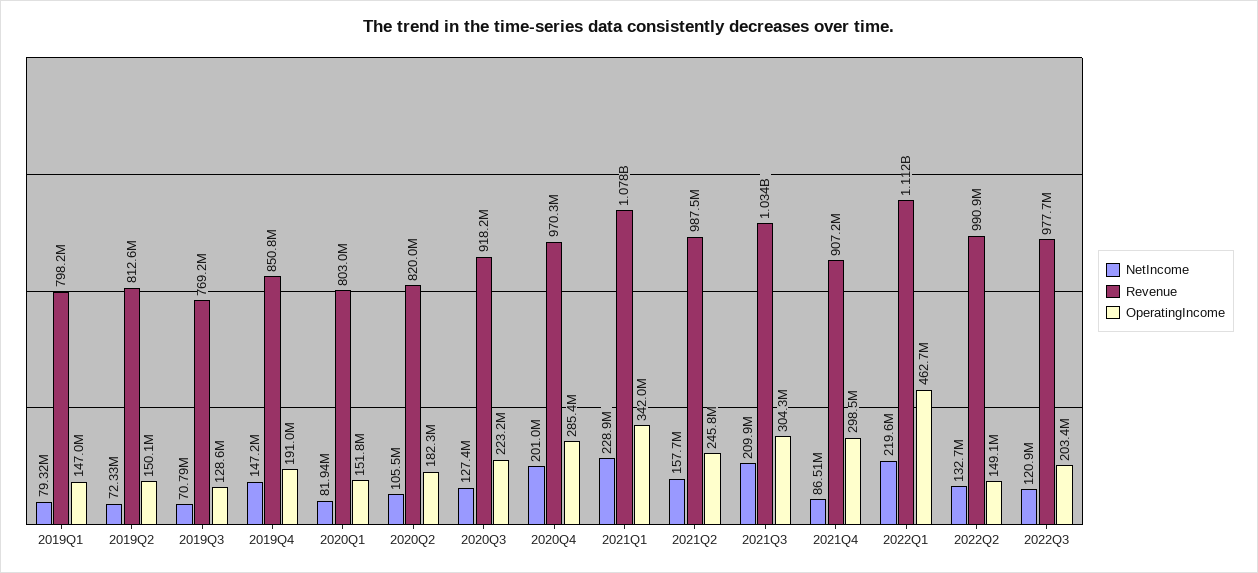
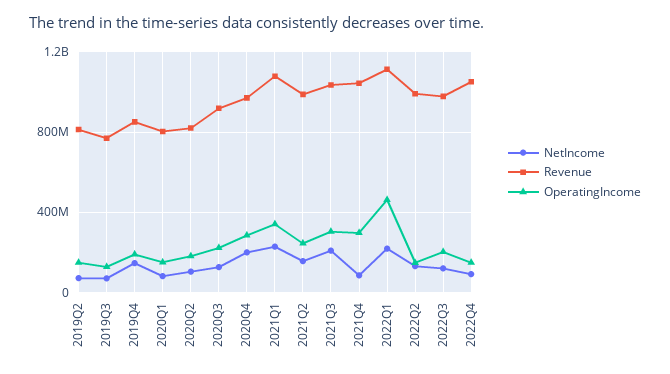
NetIncome, 2019Q1: 79320000 -> none
Revenue, 2019Q1: 798200000 -> none
OperatingIncome, 2019Q1: 147000000 -> none
Revenue, 2021Q4: 907200000 -> 1050000000
NetIncome, 2022Q4: none -> 100000000
Revenue, 2022Q4: none -> 1050000000
OperatingIncome, 2022Q4: none -> 150000000

